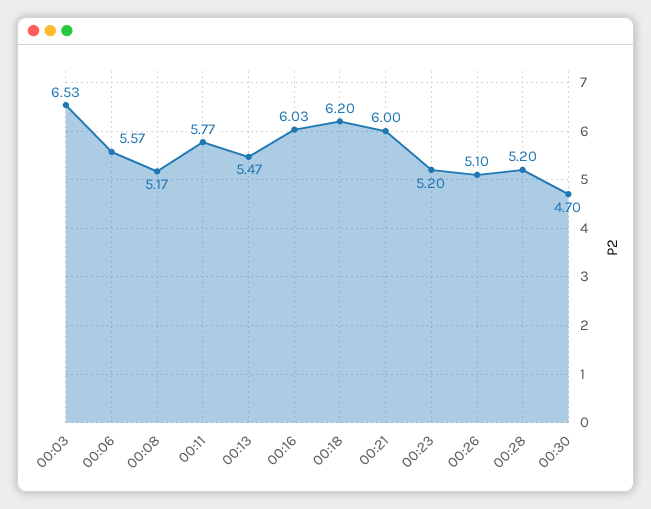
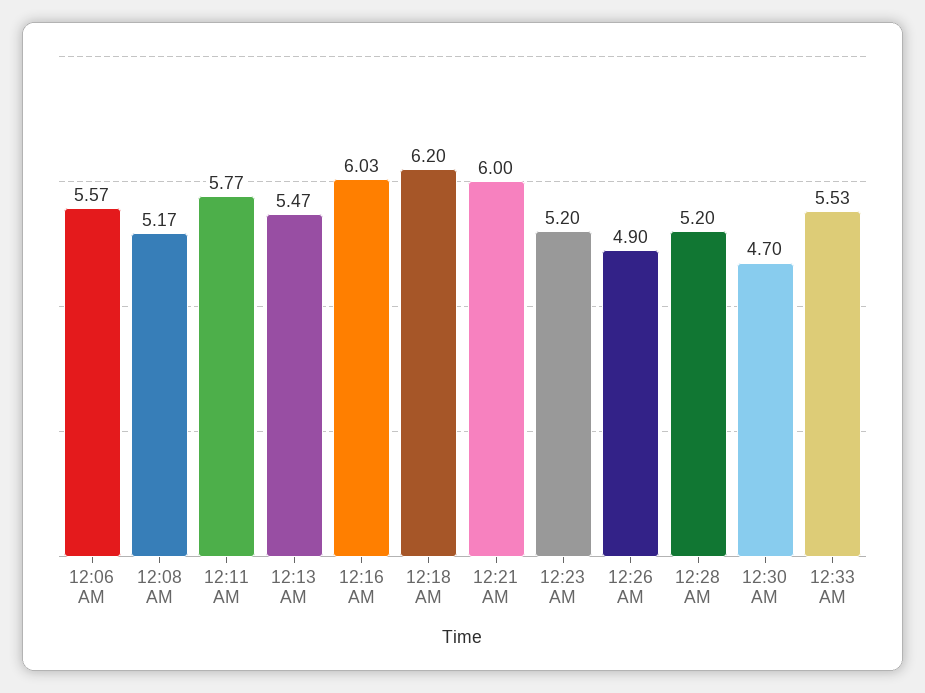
00:03: 6.53 -> none
00:26: 5.1 -> 4.9
12:33 AM: none -> 5.53

